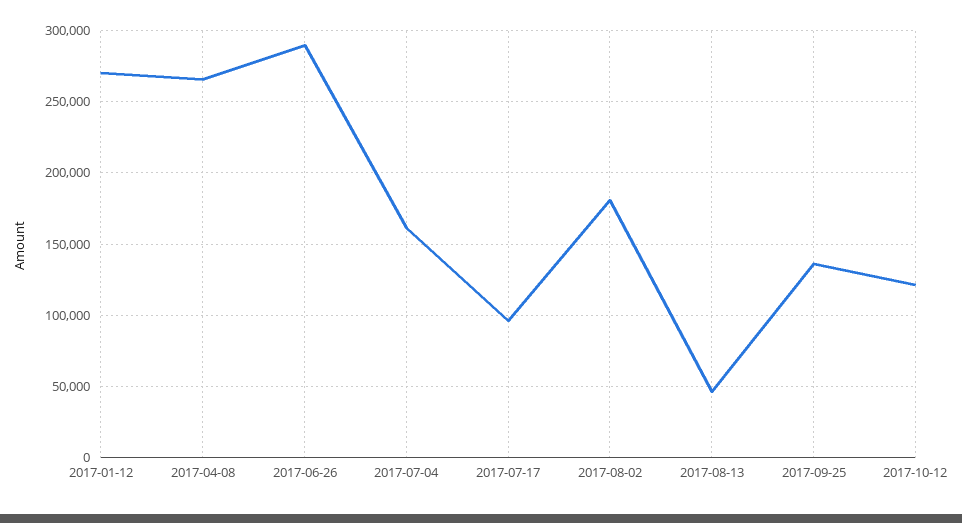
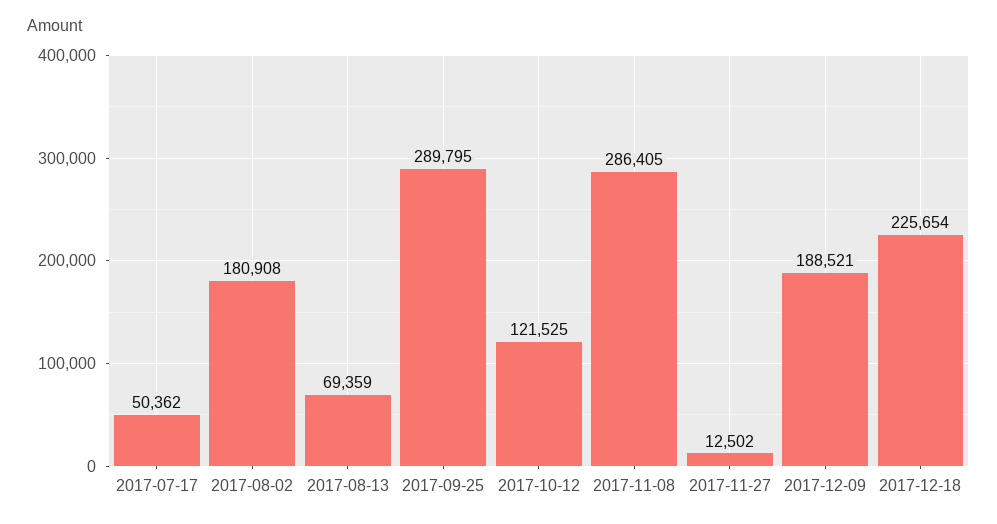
2017-01-12: 270000 -> none
2017-04-08: 265000 -> none
2017-06-26: 290000 -> none
2017-07-04: 160000 -> none
2017-07-17: 95000 -> 50362
2017-08-13: 45000 -> 69359
2017-09-25: 135000 -> 289795
2017-11-08: none -> 286405
2017-11-27: none -> 12502
2017-12-09: none -> 188521
2017-12-18: none -> 225654

